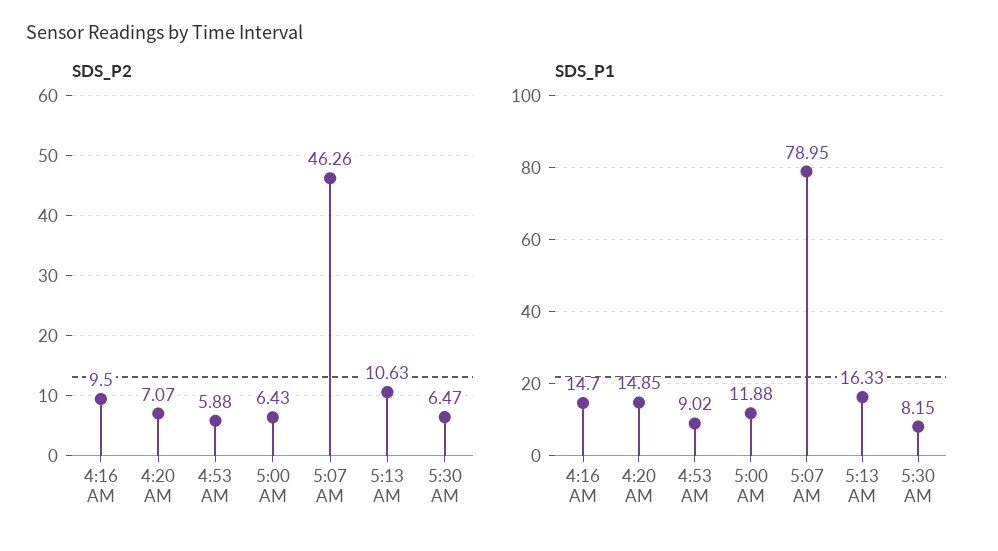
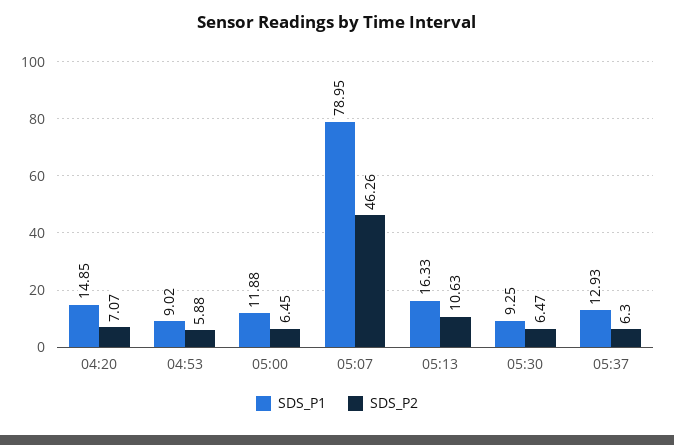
SDS_P2, 4:16 AM: 9.5 -> none
SDS_P2, 5:00 AM: 6.43 -> 6.45
SDS_P1, 4:16 AM: 14.7 -> none
SDS_P1, 5:30 AM: 8.15 -> 9.25
SDS_P1, 05:37: none -> 12.93
SDS_P2, 05:37: none -> 6.3

